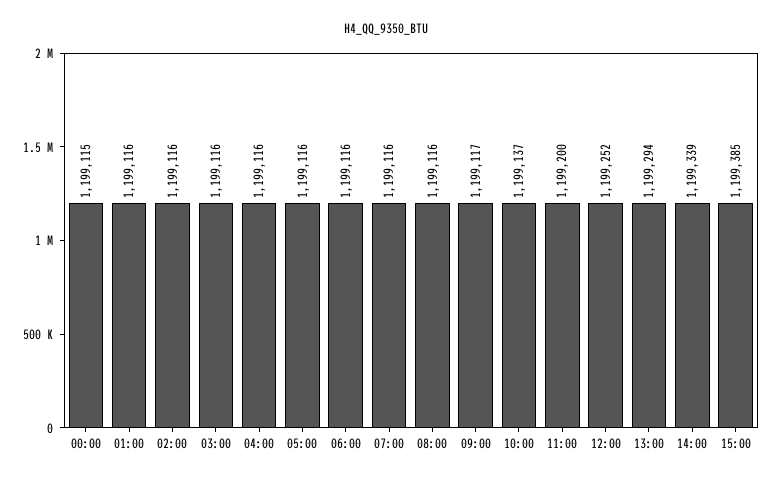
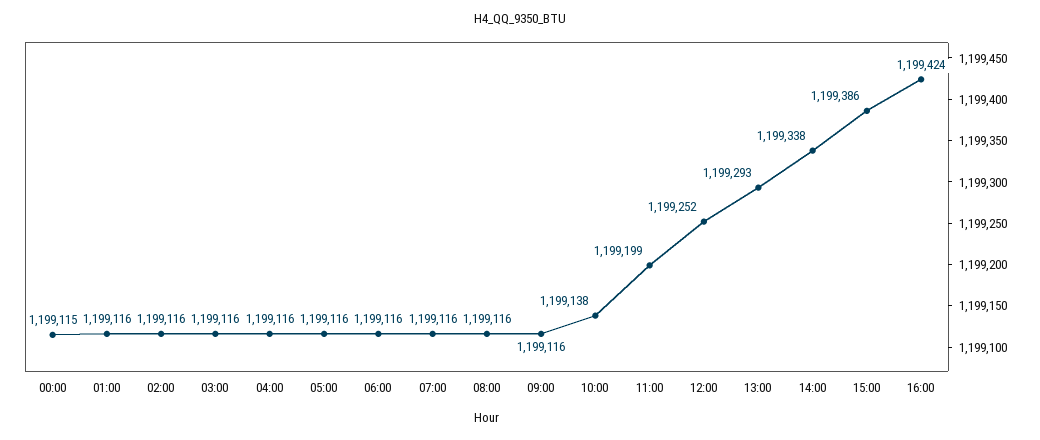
09:00: 1199117 -> 1199116
10:00: 1199137 -> 1199138
11:00: 1199200 -> 1199199
13:00: 1199294 -> 1199293
14:00: 1199339 -> 1199338
15:00: 1199385 -> 1199386
16:00: none -> 1199424

